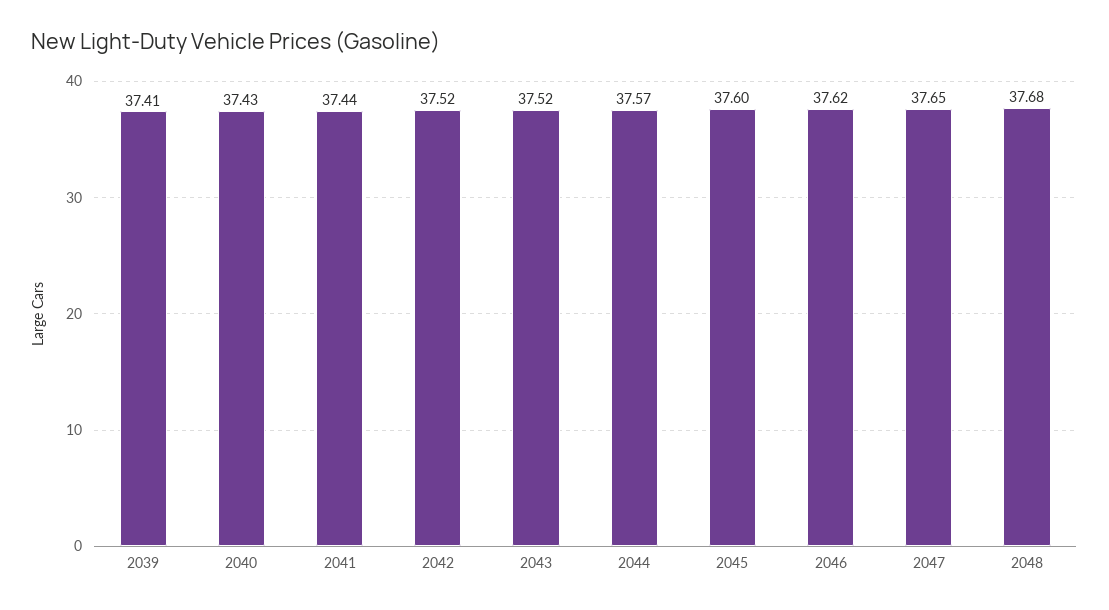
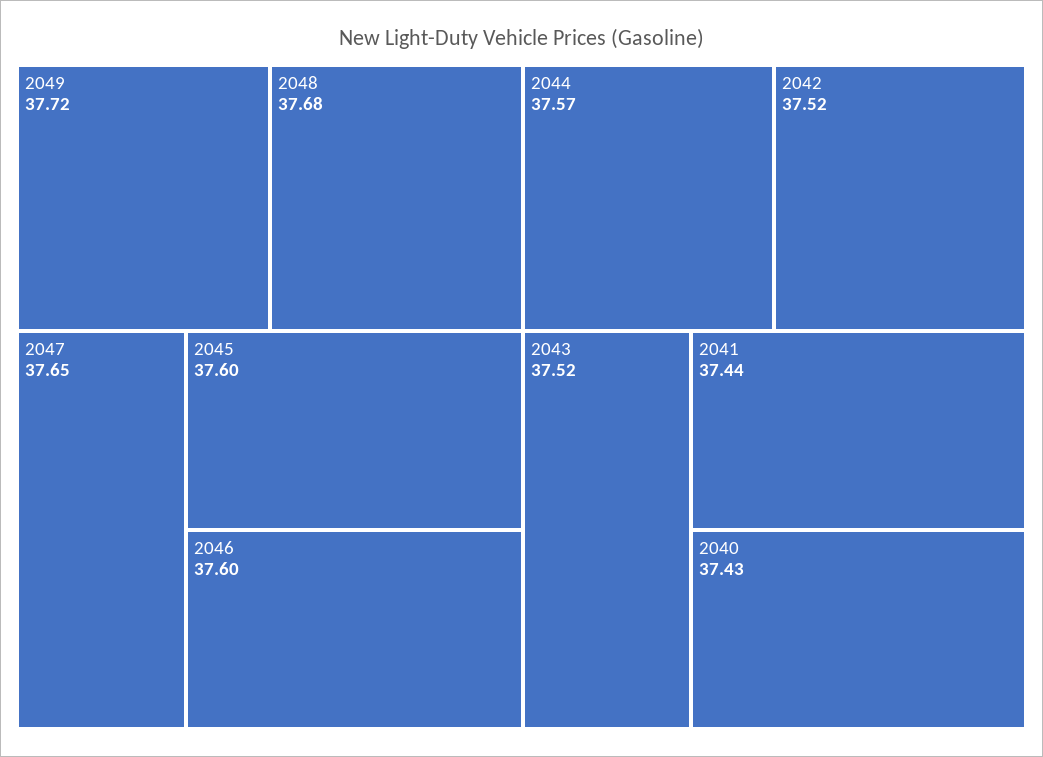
2039: 37.41 -> none
2046: 37.62 -> 37.6
2049: none -> 37.72

